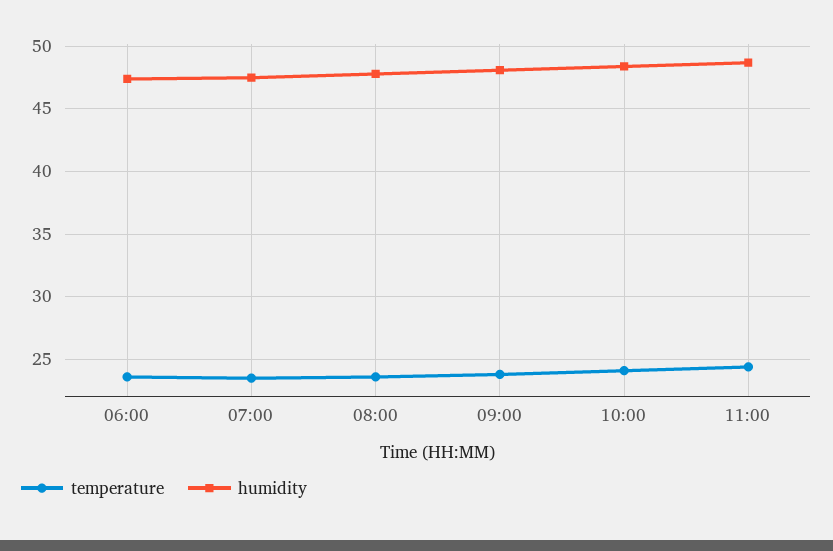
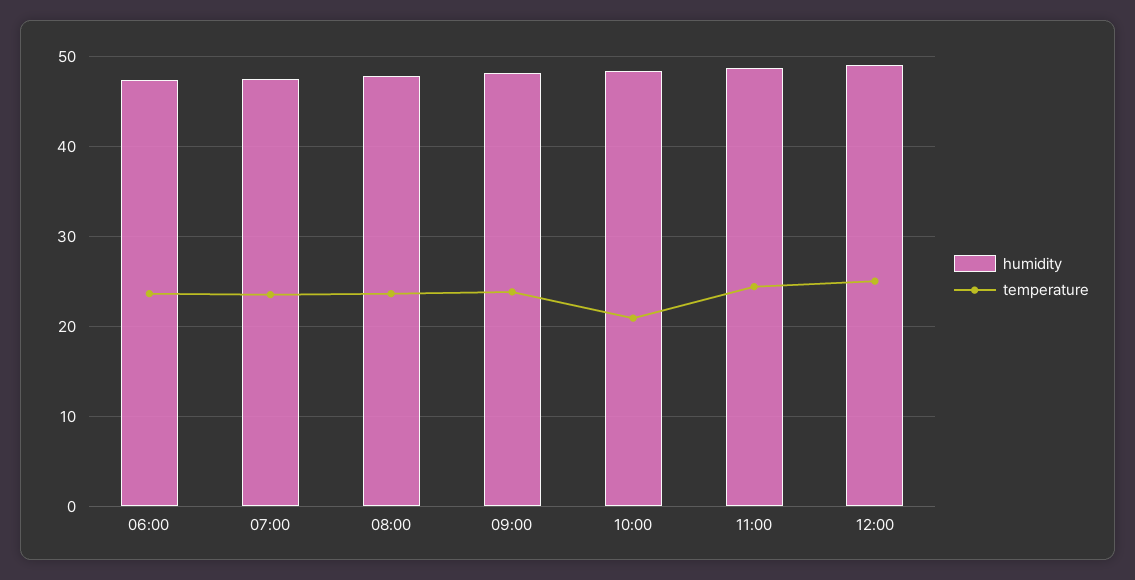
temperature, 10:00: 24 -> 21
humidity, 12:00: none -> 49
temperature, 12:00: none -> 25

